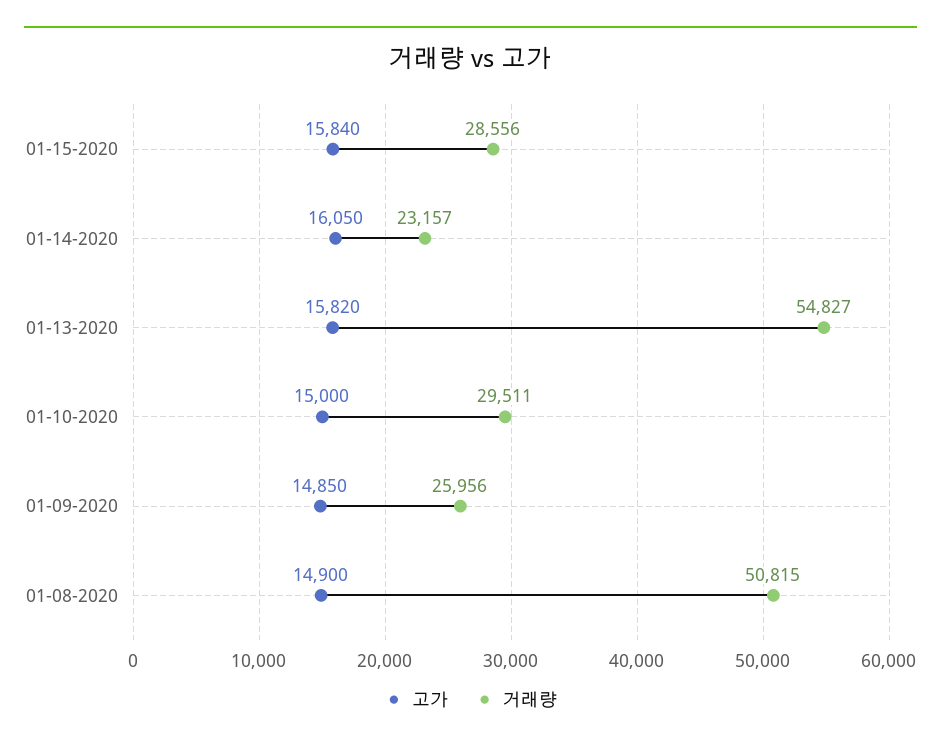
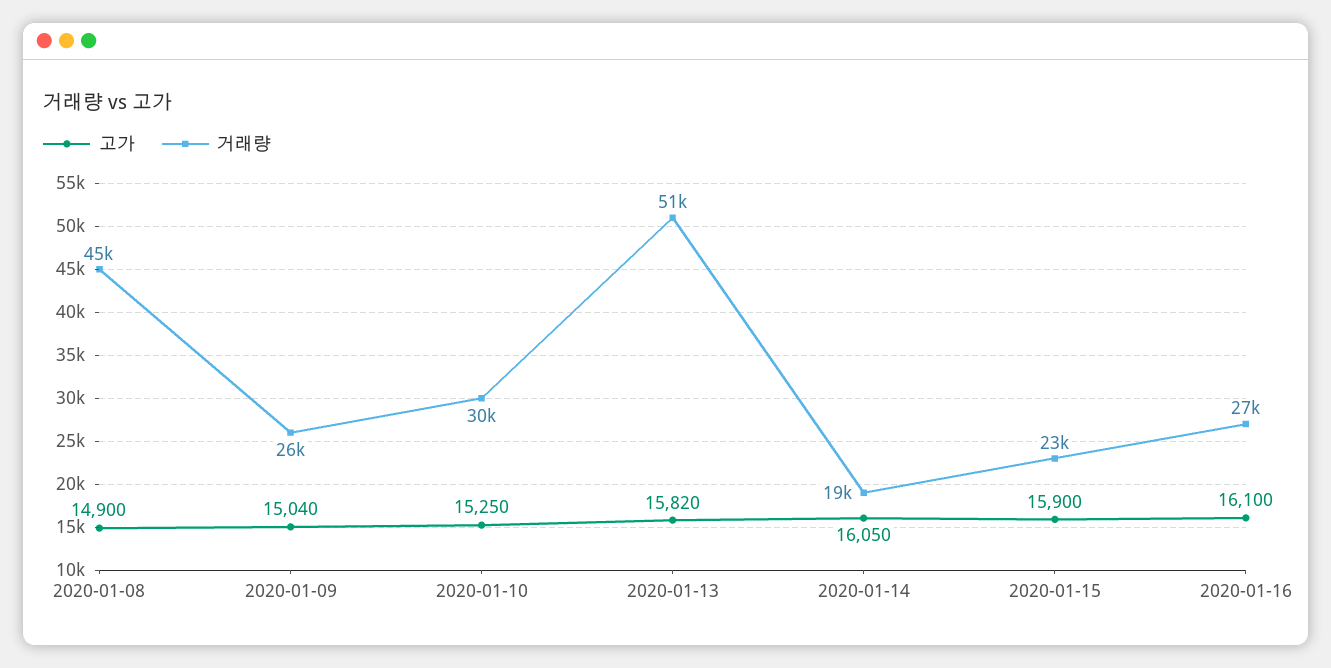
고가, 01-15-2020: 15840 -> 15900
거래량, 01-15-2020: 28556 -> 23000
거래량, 01-14-2020: 23157 -> 19000
거래량, 01-13-2020: 54827 -> 51000
고가, 01-10-2020: 15000 -> 15250
고가, 01-09-2020: 14850 -> 15040
거래량, 01-08-2020: 50815 -> 45000
고가, 2020-01-16: none -> 16100
거래량, 2020-01-16: none -> 27000

